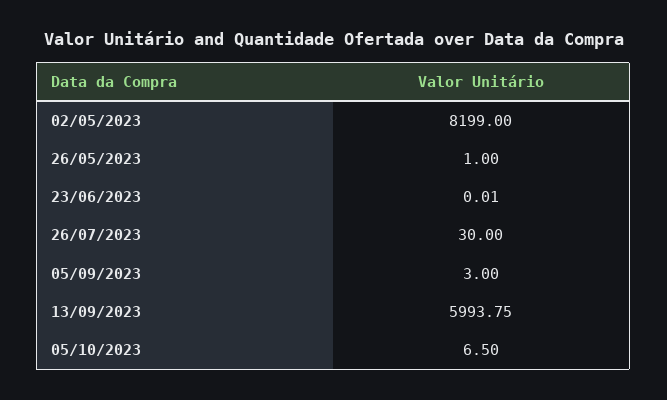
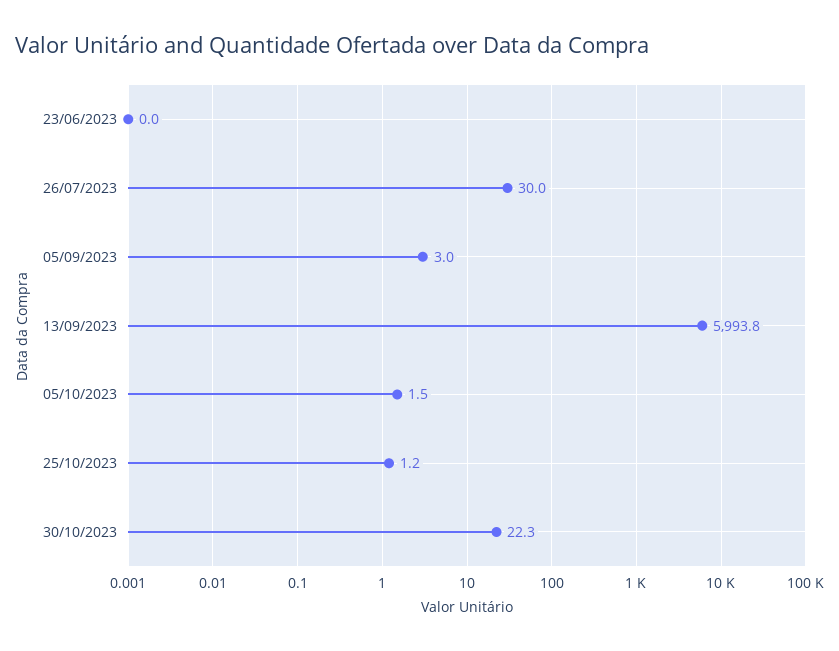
02/05/2023: 8199 -> none
26/05/2023: 1 -> none
05/10/2023: 6.5 -> 1.5
25/10/2023: none -> 1.2
30/10/2023: none -> 22.3

